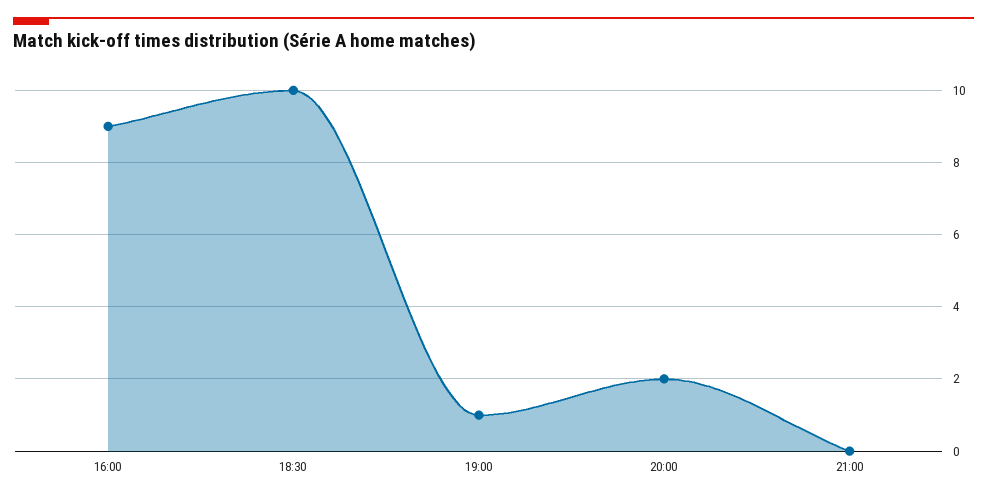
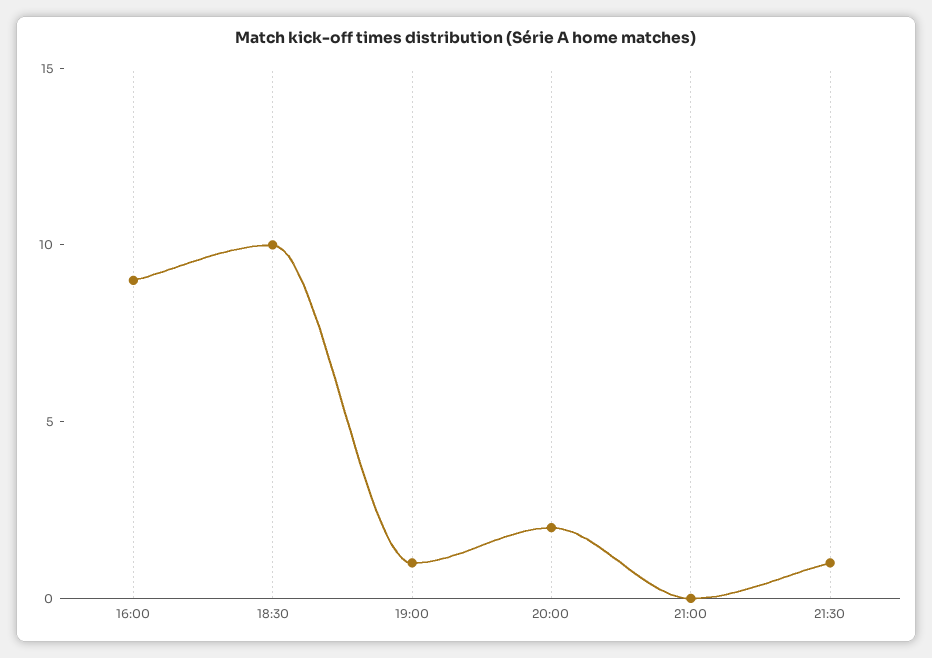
21:30: none -> 1

